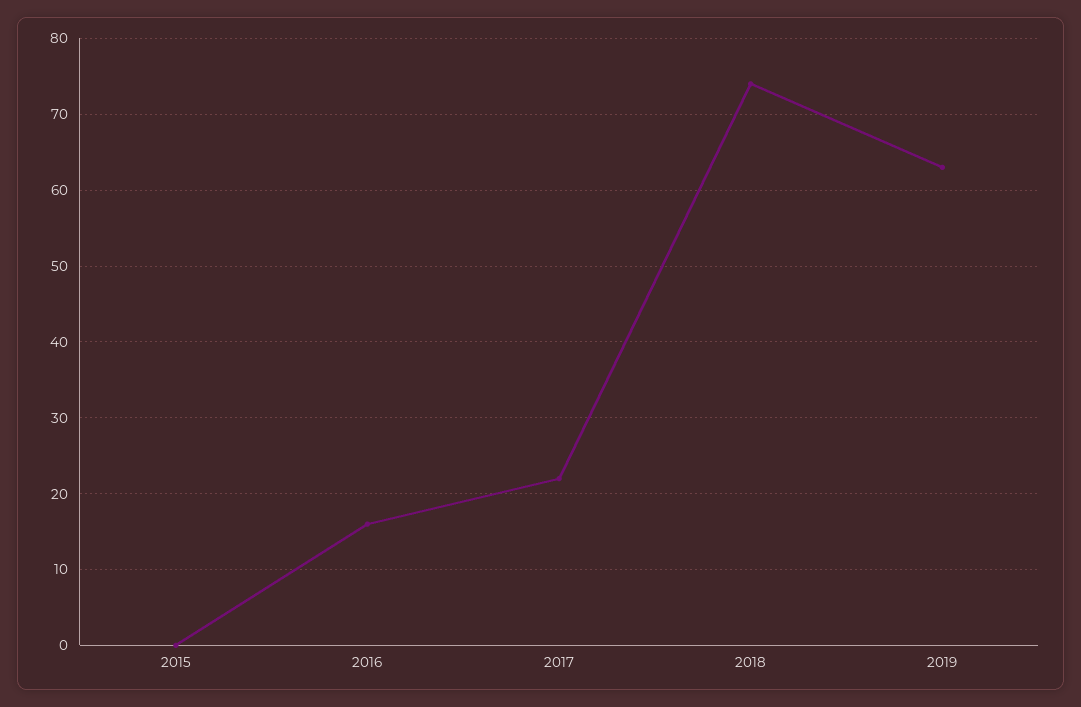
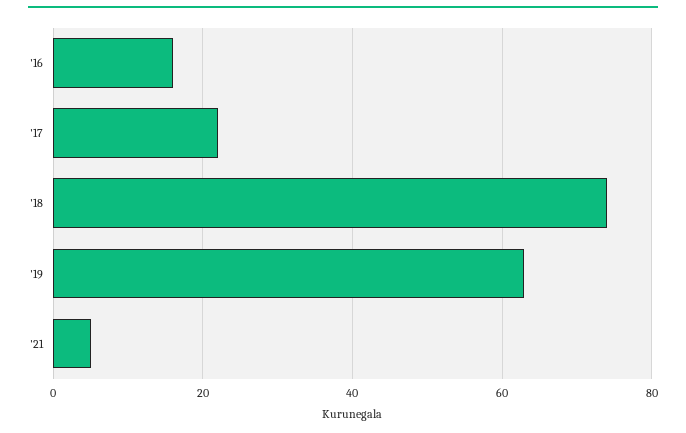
2015: 0 -> none
'21: none -> 5

